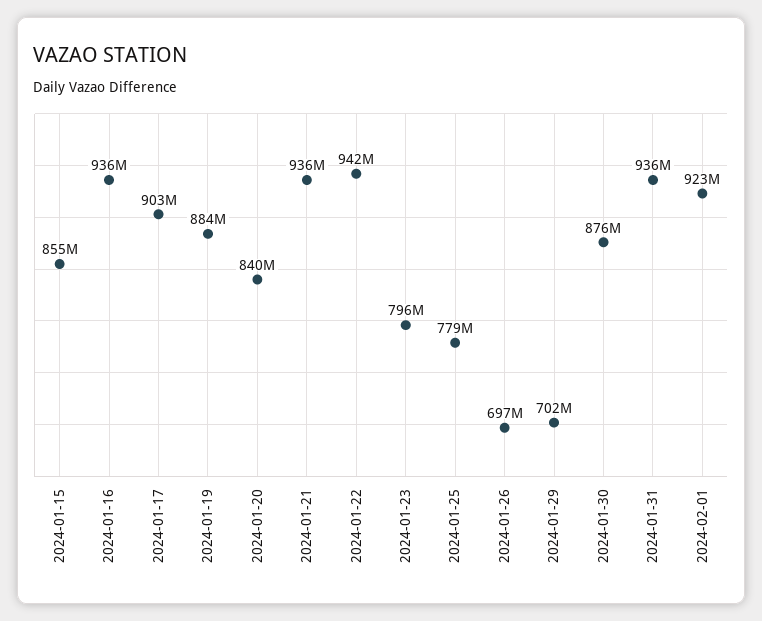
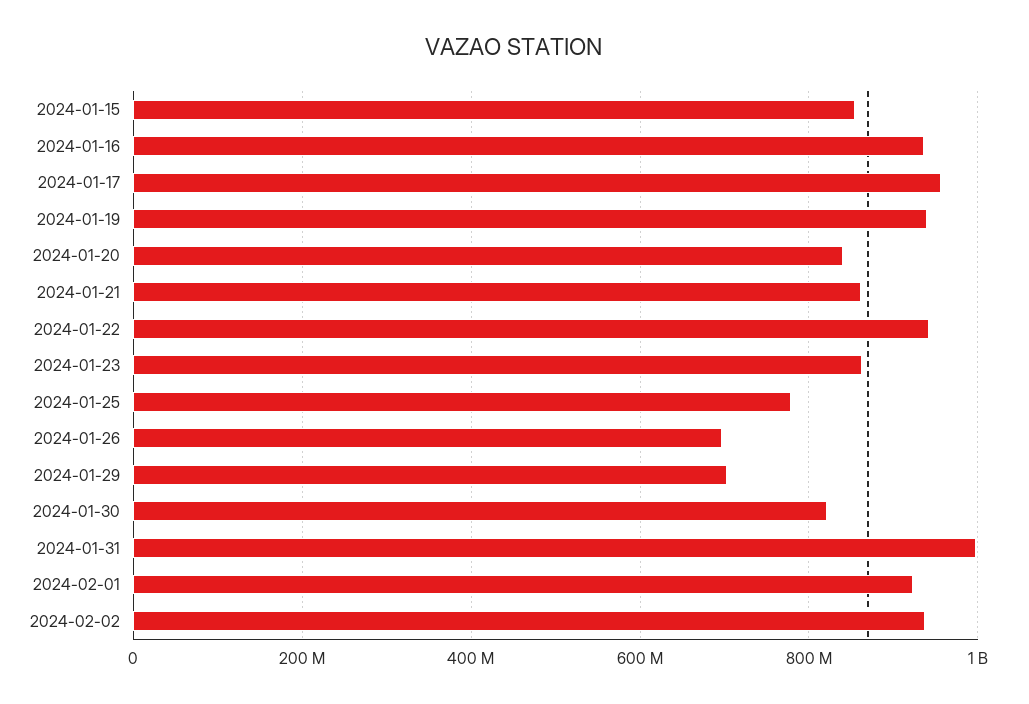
2024-01-17: 903000000 -> 960000000
2024-01-19: 884000000 -> 940000000
2024-01-21: 936000000 -> 860000000
2024-01-23: 796000000 -> 860000000
2024-01-30: 876000000 -> 820000000
2024-01-31: 936000000 -> 1000000000
2024-02-02: none -> 940000000

